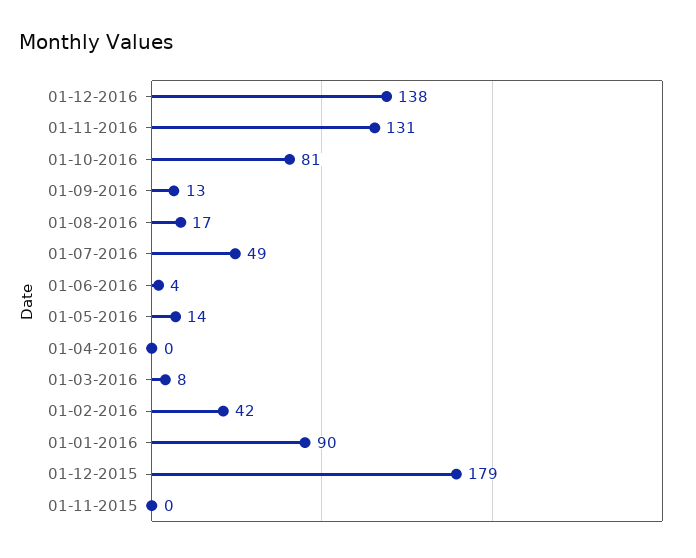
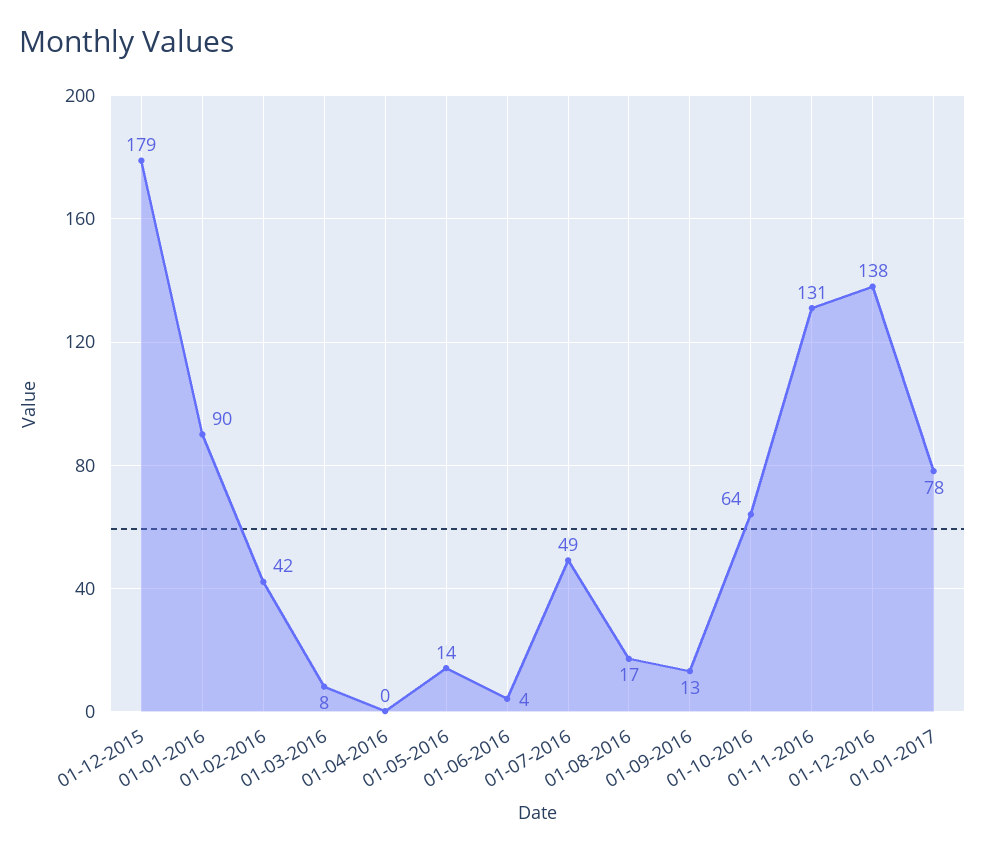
01-10-2016: 81 -> 64
01-11-2015: 0 -> none
01-01-2017: none -> 78

